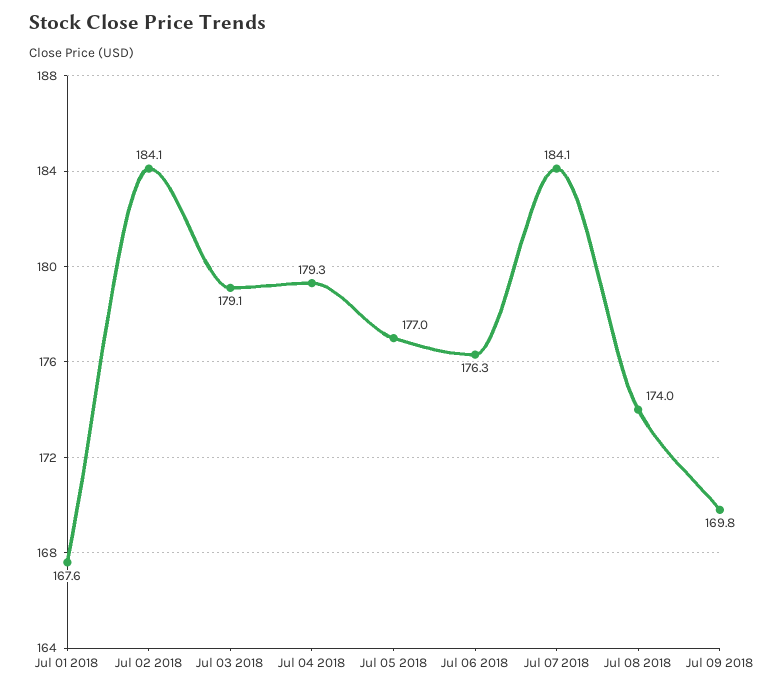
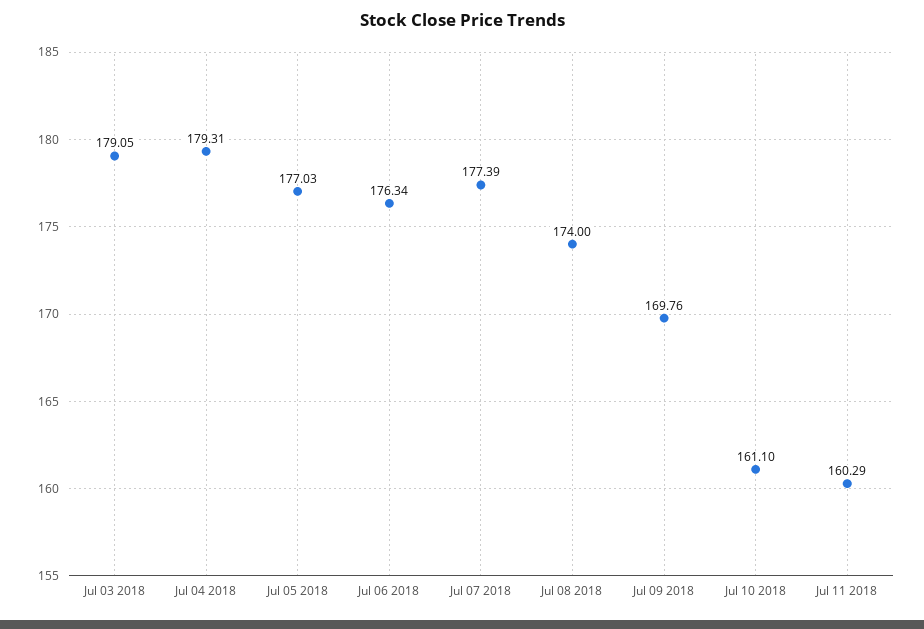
Jul 01 2018: 167.6 -> none
Jul 02 2018: 184.1 -> none
Jul 07 2018: 184.1 -> 177.39
Jul 10 2018: none -> 161.1
Jul 11 2018: none -> 160.29

